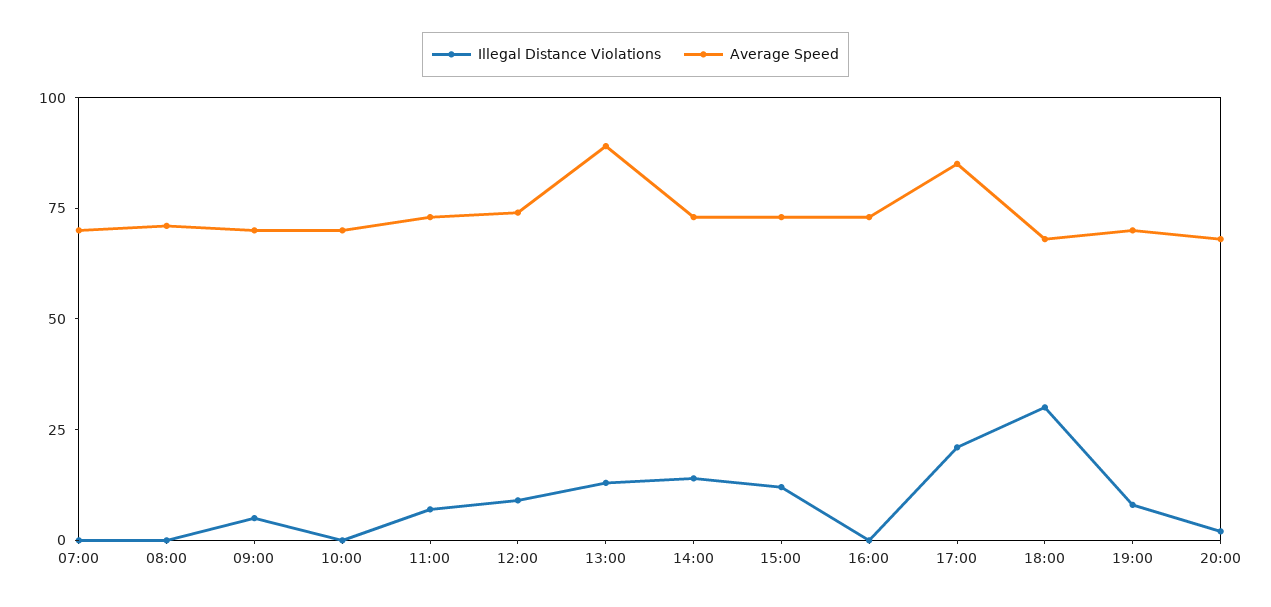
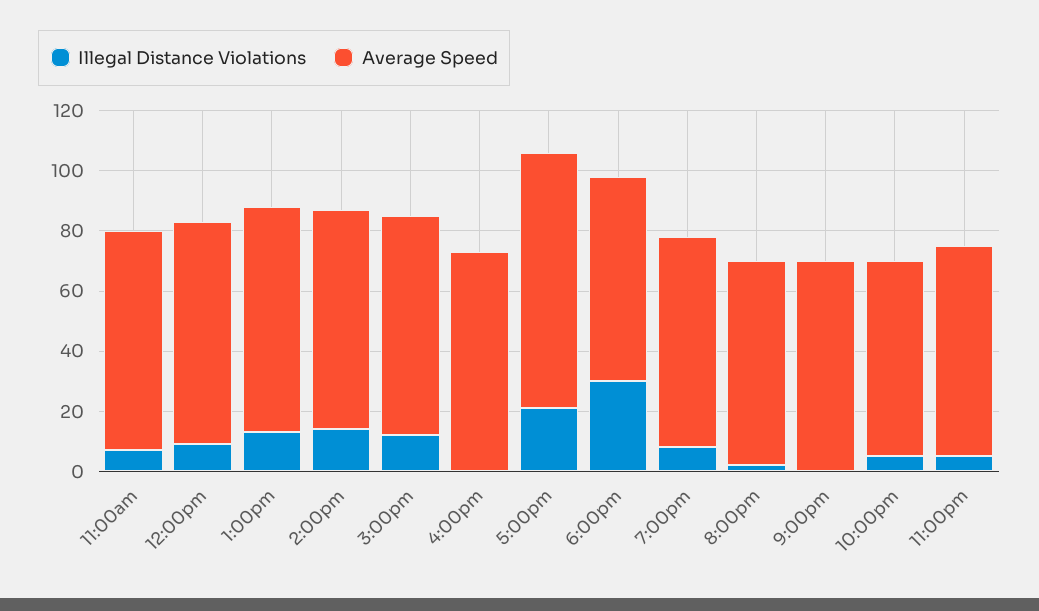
Illegal Distance Violations, 07:00: 0 -> none
Average Speed, 07:00: 70 -> none
Illegal Distance Violations, 08:00: 0 -> none
Average Speed, 08:00: 70 -> none
Illegal Distance Violations, 09:00: 5 -> none
Average Speed, 09:00: 70 -> none
Illegal Distance Violations, 10:00: 0 -> none
Average Speed, 10:00: 70 -> none
Average Speed, 13:00: 90 -> 75
Illegal Distance Violations, 9:00pm: none -> 0
Average Speed, 9:00pm: none -> 70
Illegal Distance Violations, 10:00pm: none -> 5
Average Speed, 10:00pm: none -> 65
Illegal Distance Violations, 11:00pm: none -> 5
Average Speed, 11:00pm: none -> 70

